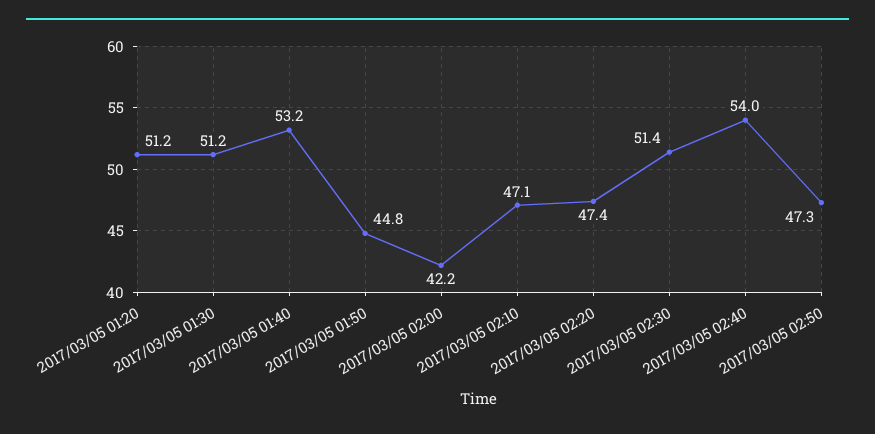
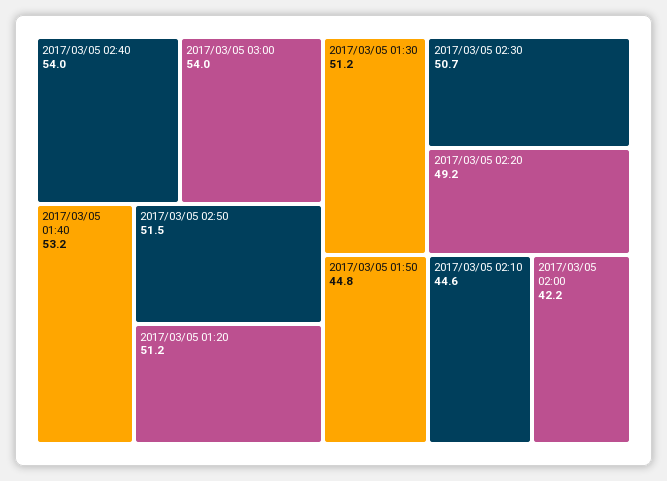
2017/03/05 02:10: 47.1 -> 44.6
2017/03/05 02:20: 47.4 -> 49.2
2017/03/05 02:30: 51.4 -> 50.7
2017/03/05 02:50: 47.3 -> 51.5
2017/03/05 03:00: none -> 54

